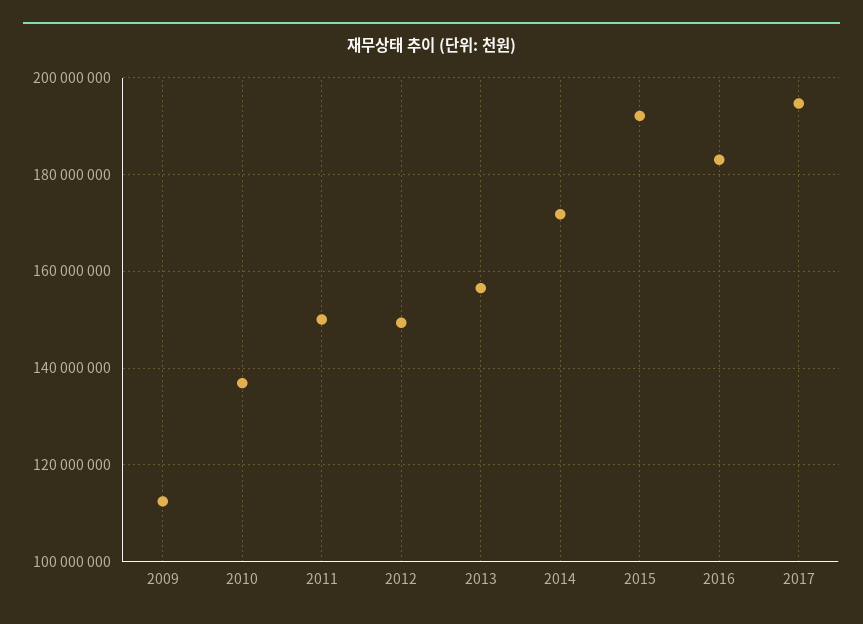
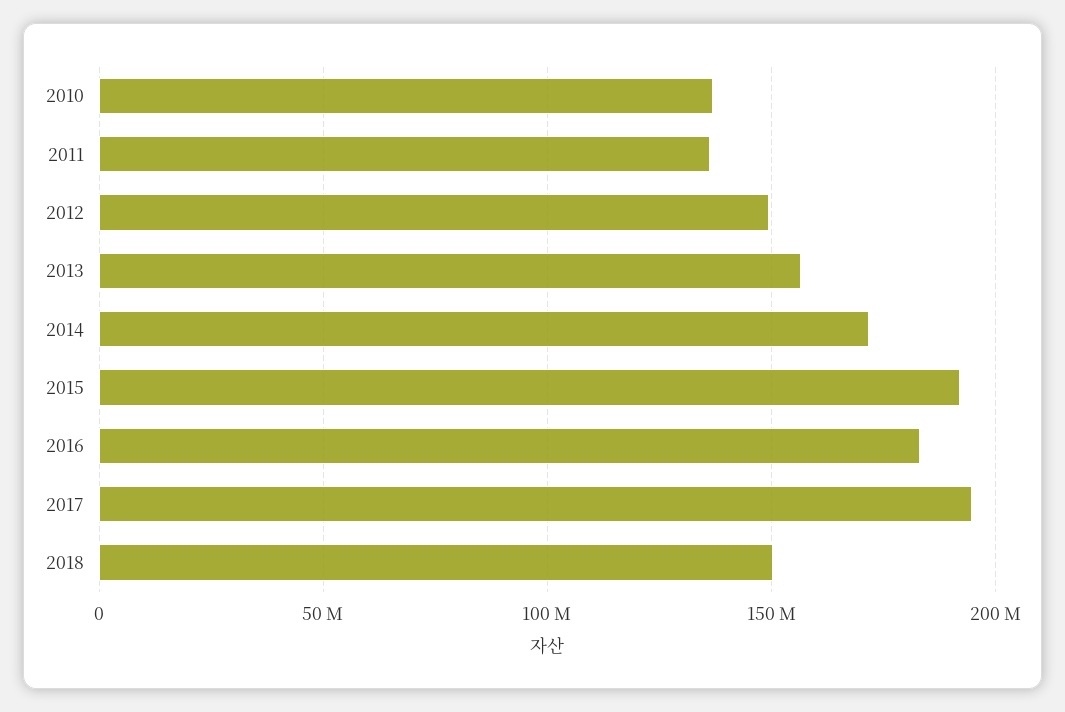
2009: 112000000 -> none
2011: 150000000 -> 135000000
2018: none -> 150000000

